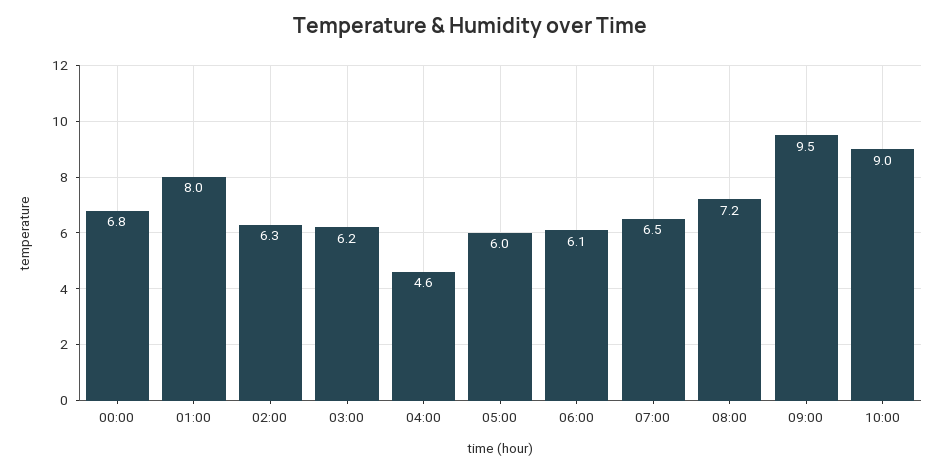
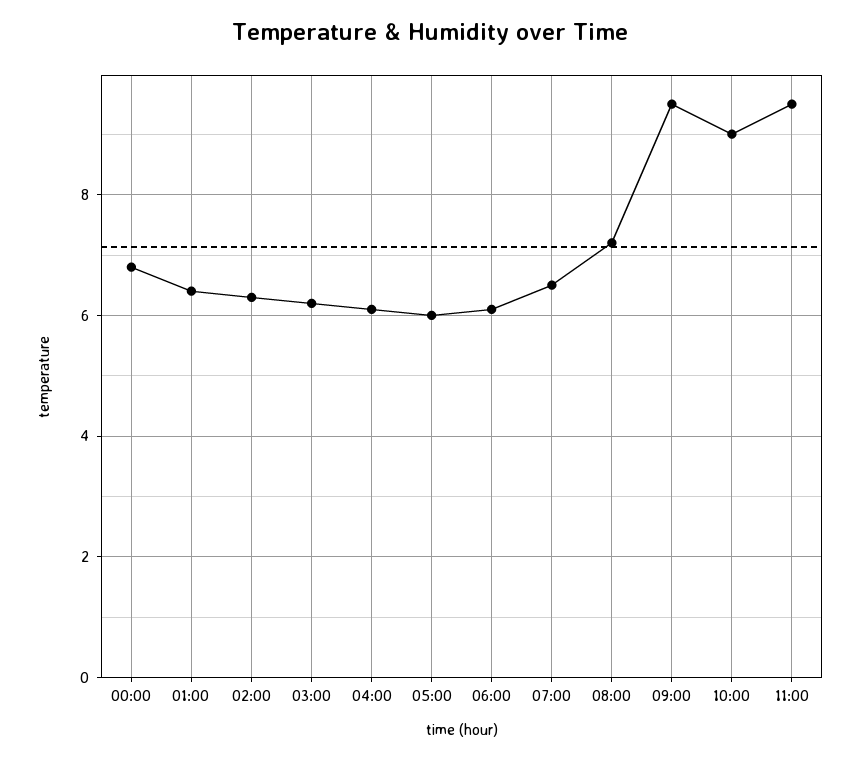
01:00: 8 -> 6.5
04:00: 4.6 -> 6
11:00: none -> 9.5

